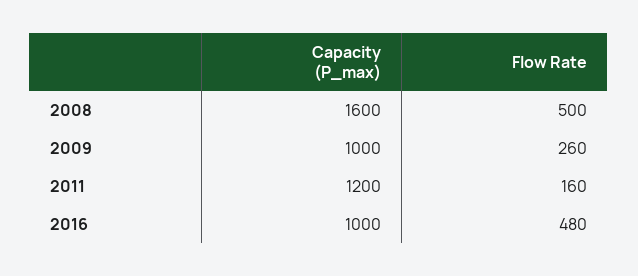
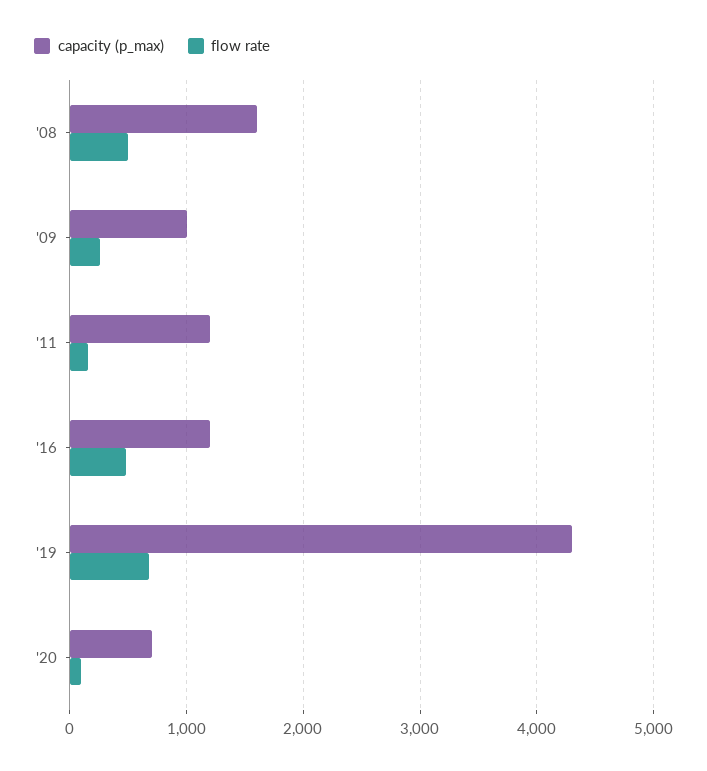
Capacity (P_max), 2016: 1000 -> 1200
Capacity (P_max), '19: none -> 4300
Flow Rate, '19: none -> 700
Capacity (P_max), '20: none -> 700
Flow Rate, '20: none -> 100

